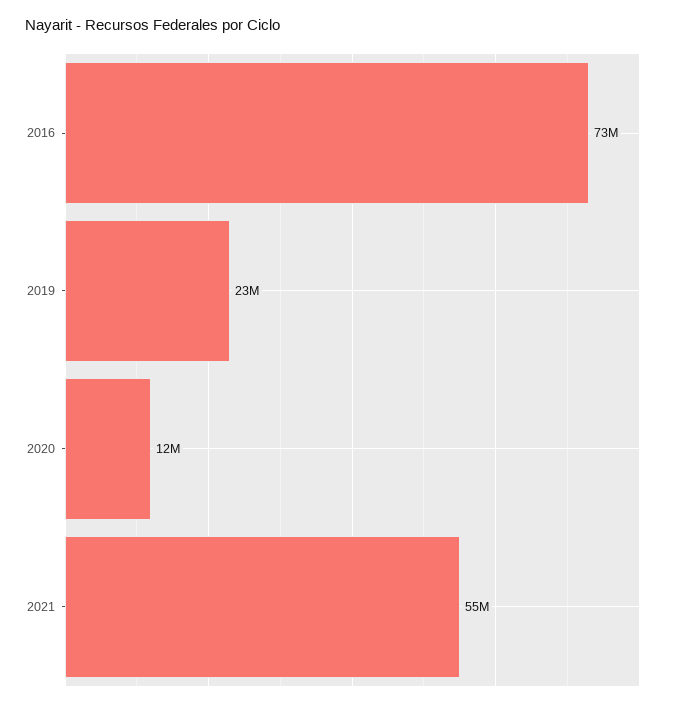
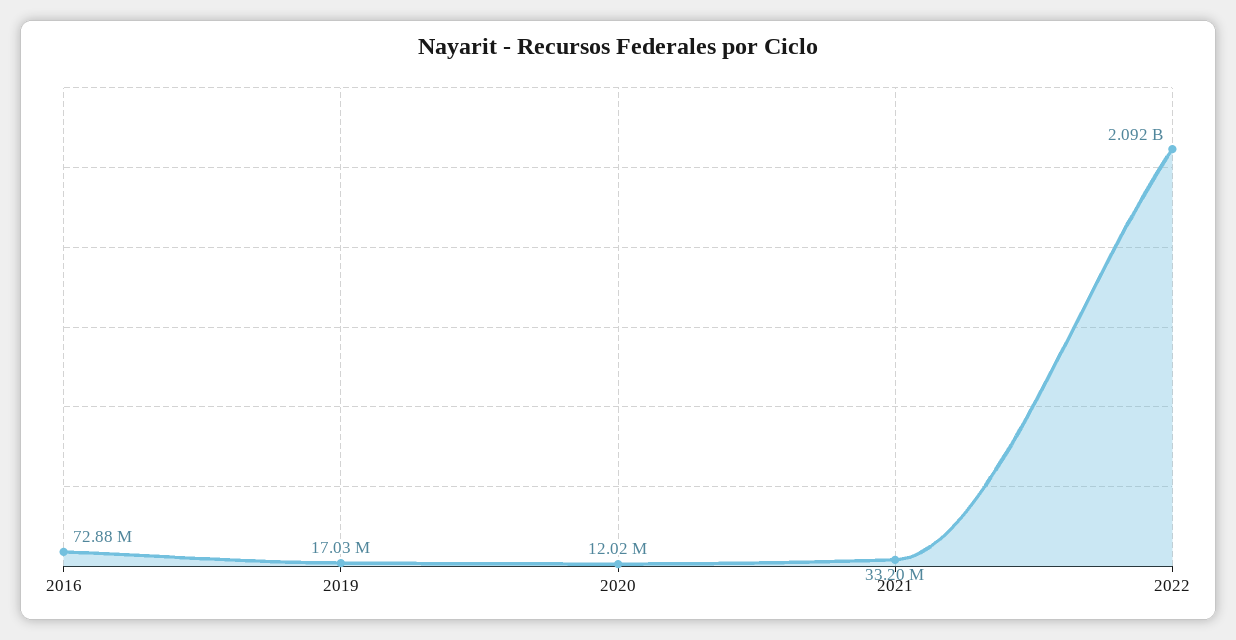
2019: 23000000 -> 17030000
2021: 55000000 -> 33200000
2022: none -> 2092000000

